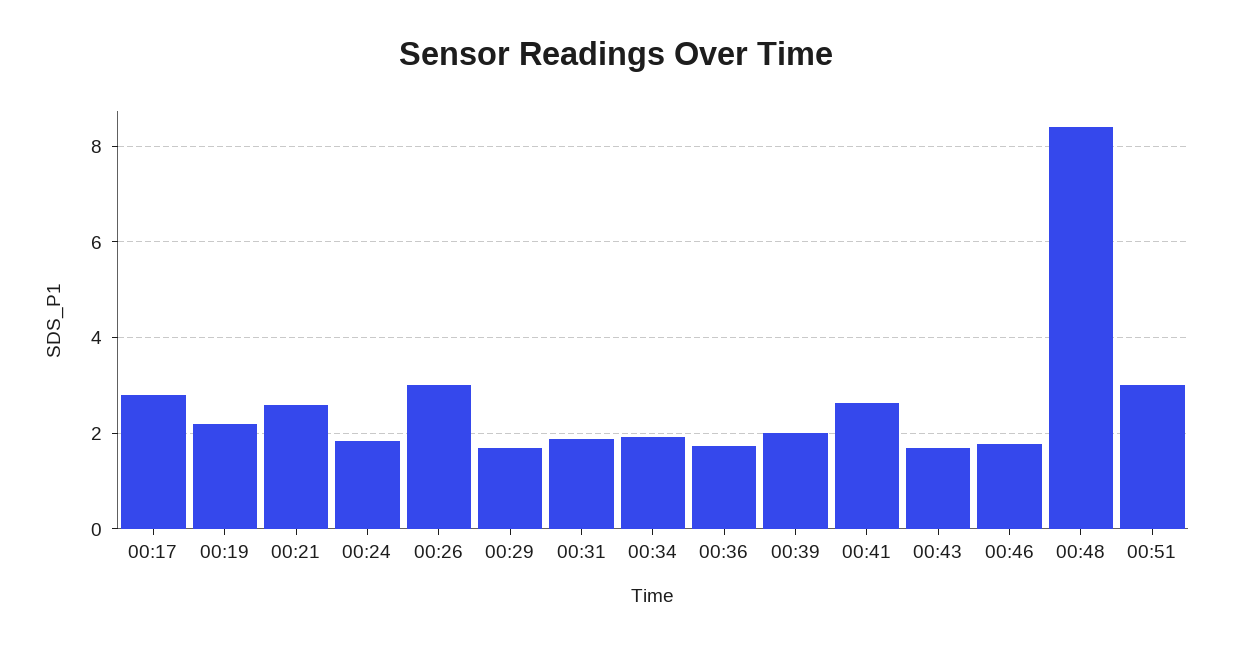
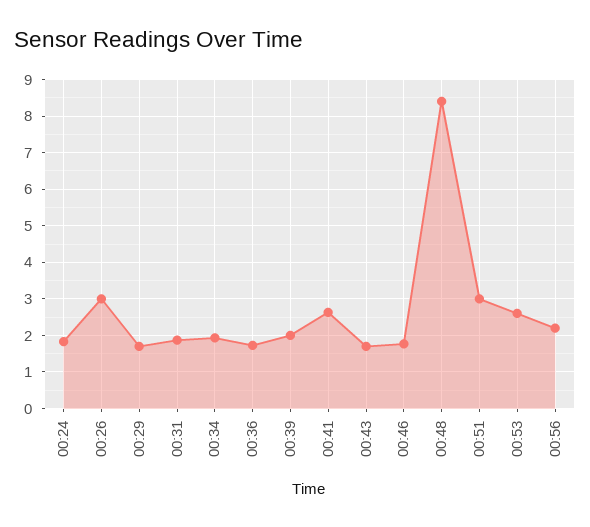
00:17: 2.8 -> none
00:19: 2.2 -> none
00:21: 2.6 -> none
00:53: none -> 2.6
00:56: none -> 2.2

